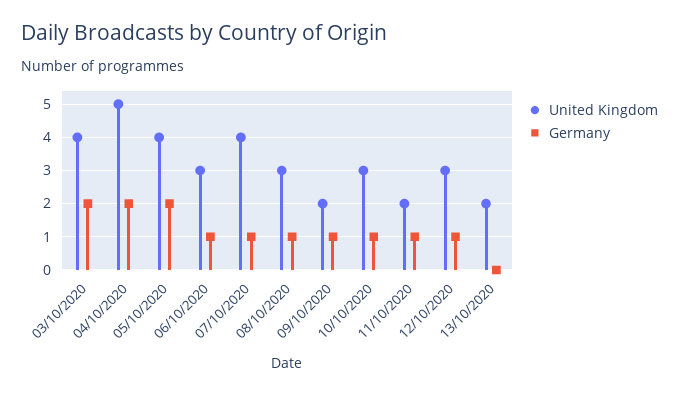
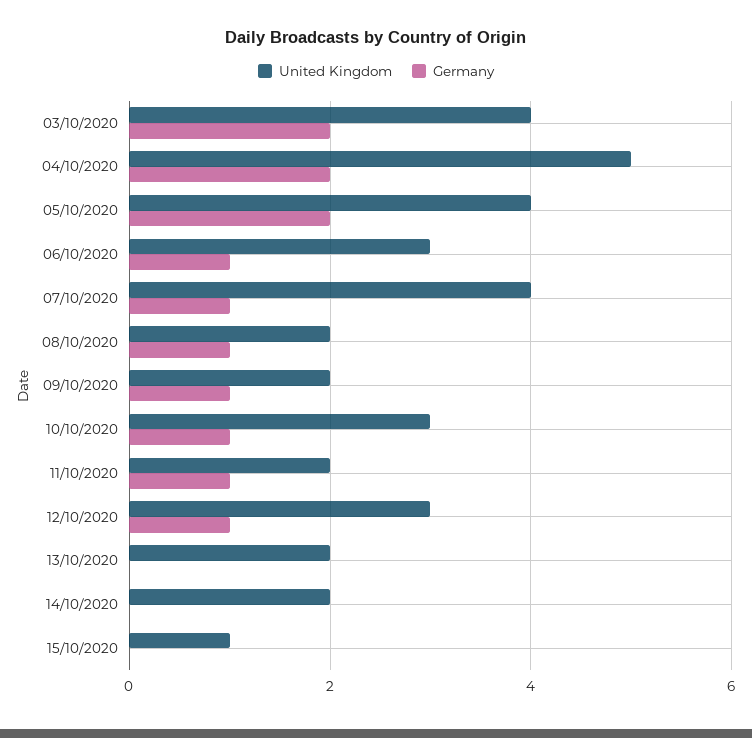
United Kingdom, 08/10/2020: 3 -> 2
United Kingdom, 14/10/2020: none -> 2
Germany, 14/10/2020: none -> 0
United Kingdom, 15/10/2020: none -> 1
Germany, 15/10/2020: none -> 0

